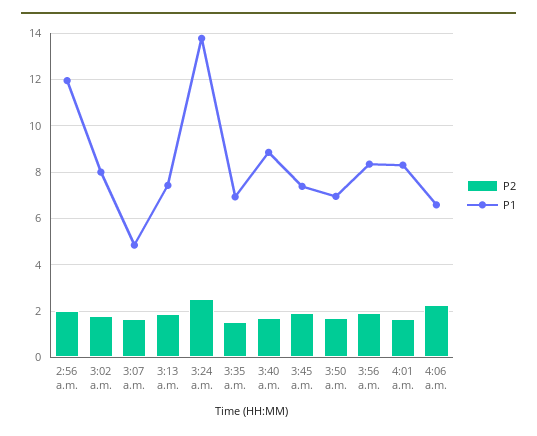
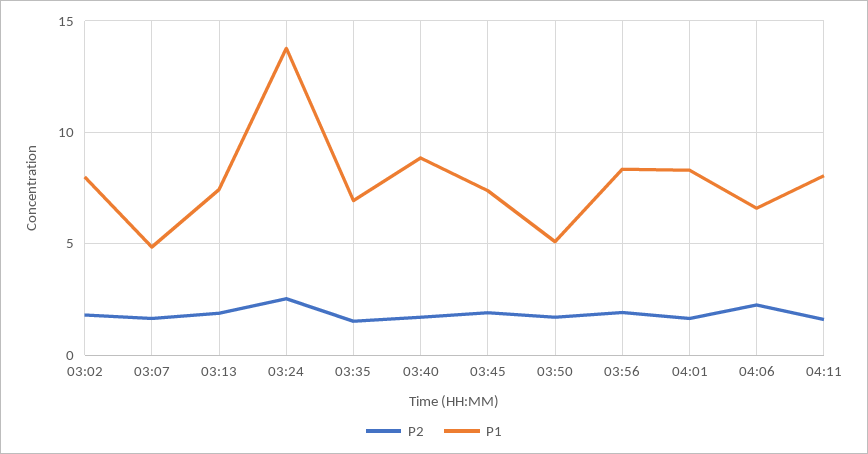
P2, 2:56 a.m.: 2 -> none
P1, 2:56 a.m.: 12 -> none
P1, 3:50 a.m.: 7 -> 5
P2, 04:11: none -> 1.5
P1, 04:11: none -> 8

